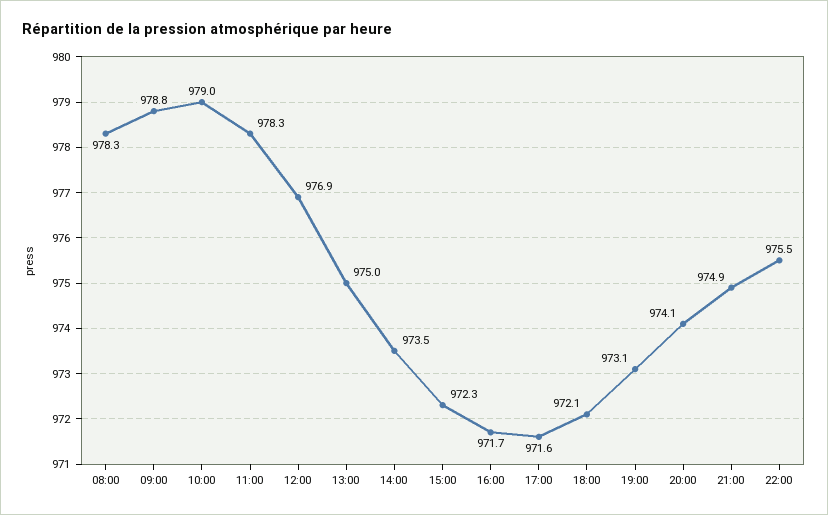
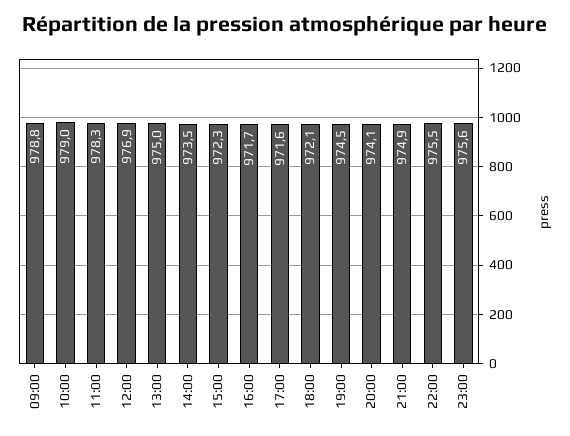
08:00: 978.3 -> none
19:00: 973.1 -> 974.5
23:00: none -> 975.6

